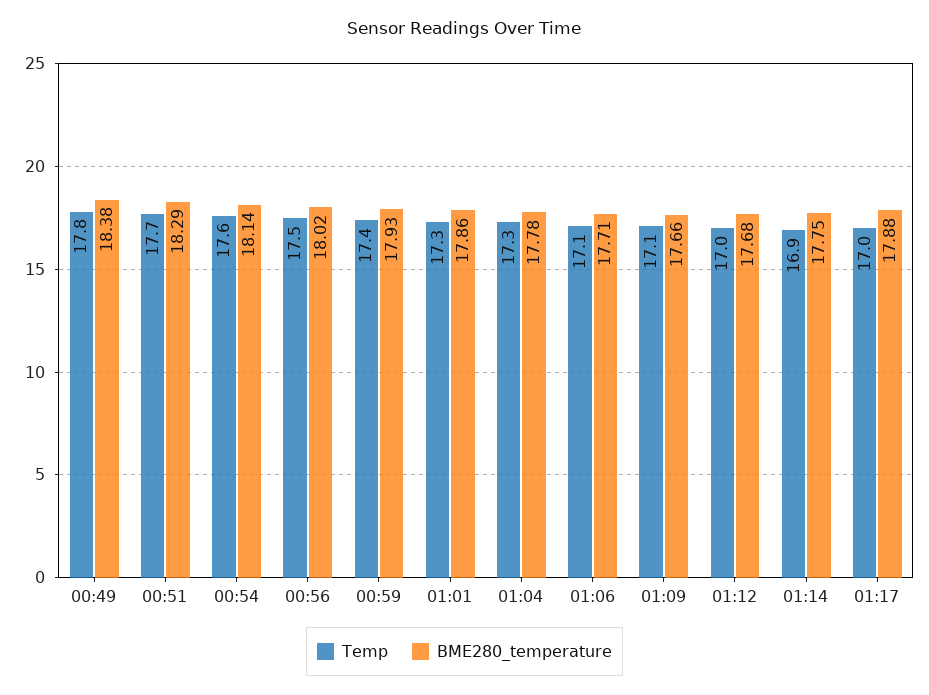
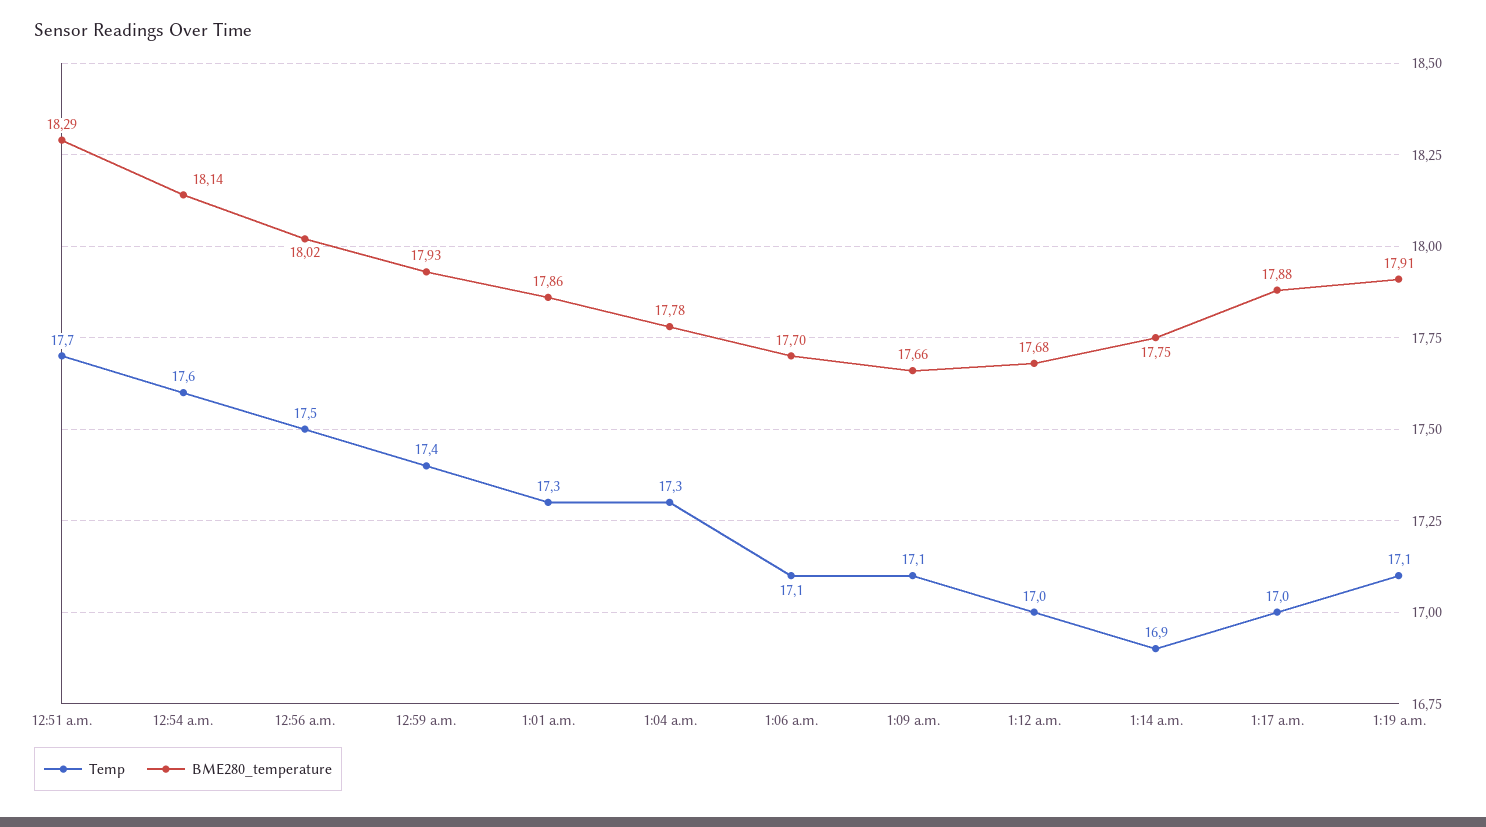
Temp, 00:49: 17.8 -> none
BME280_temperature, 00:49: 18.38 -> none
BME280_temperature, 01:06: 17.71 -> 17.7
Temp, 1:19 a.m.: none -> 17.1
BME280_temperature, 1:19 a.m.: none -> 17.91

